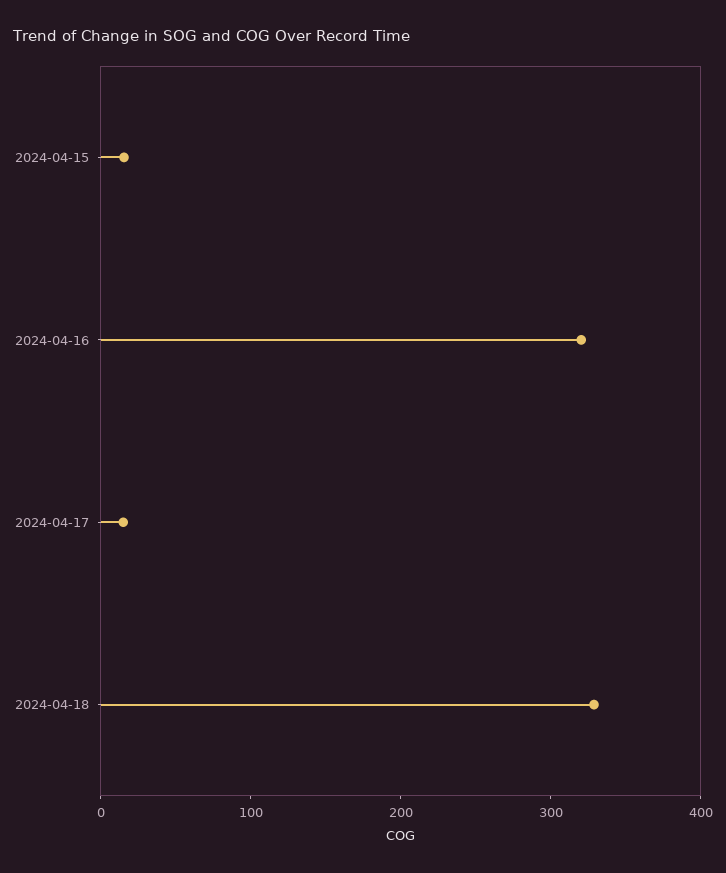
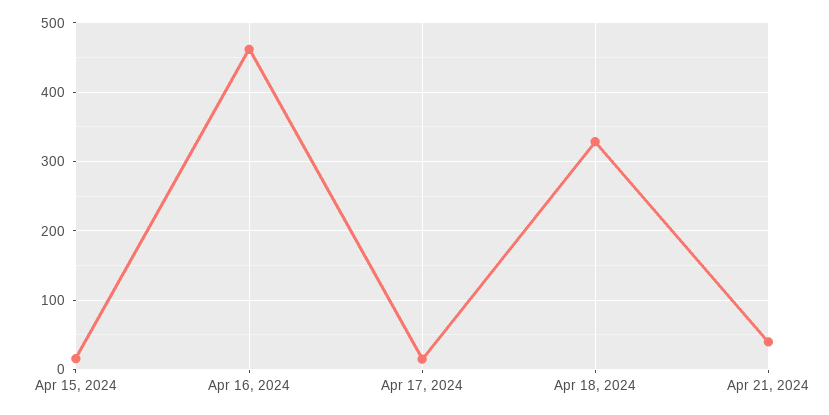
2024-04-16: 320 -> 460
Apr 21, 2024: none -> 40

